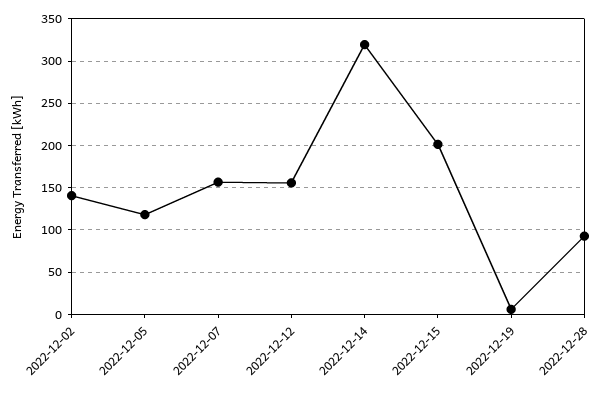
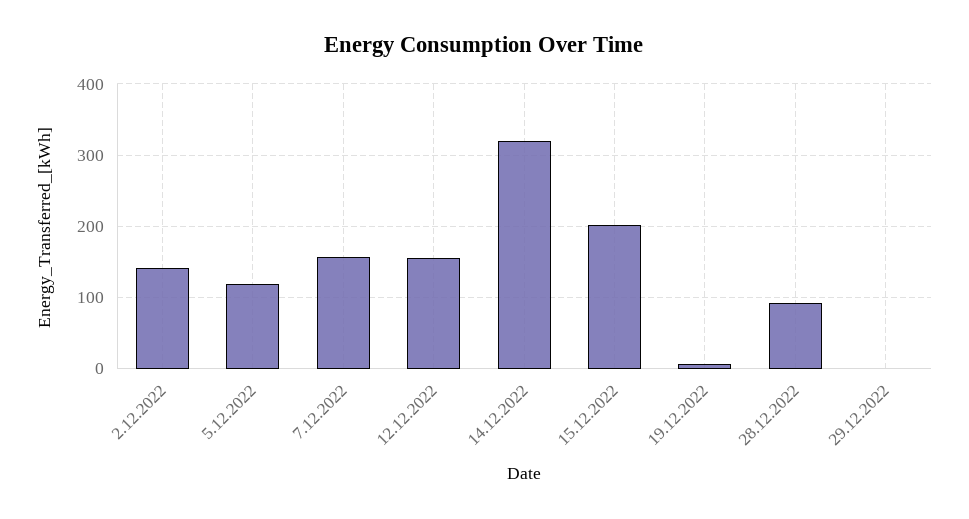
29.12.2022: none -> 0

